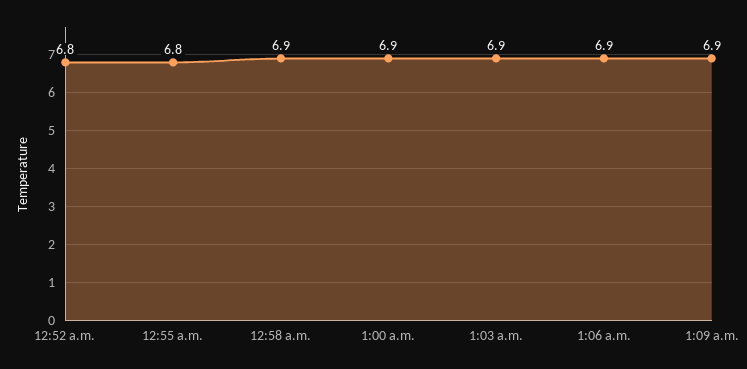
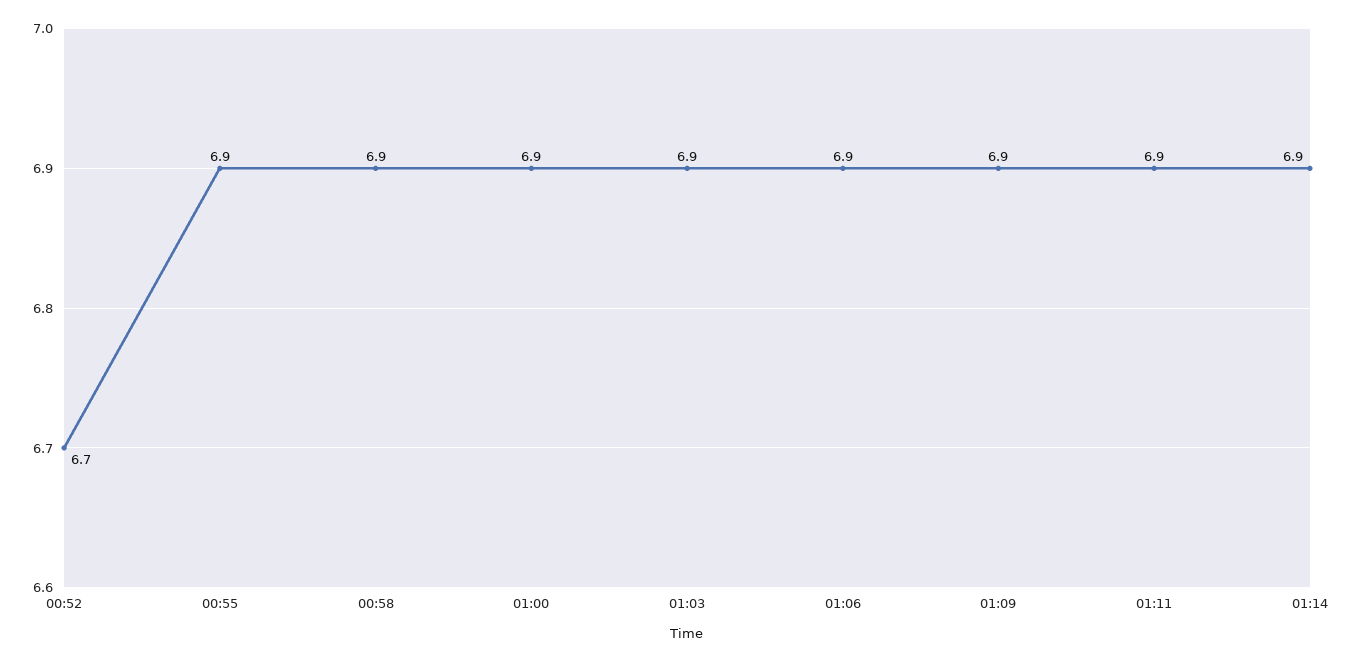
12:52 a.m.: 6.8 -> 6.7
12:55 a.m.: 6.8 -> 6.9
01:11: none -> 6.9
01:14: none -> 6.9

